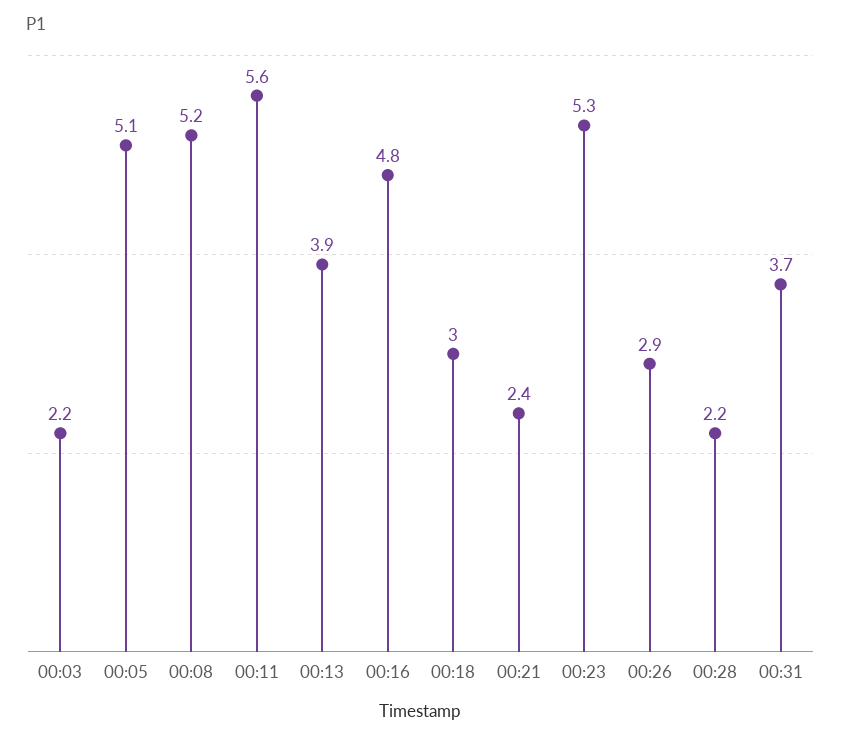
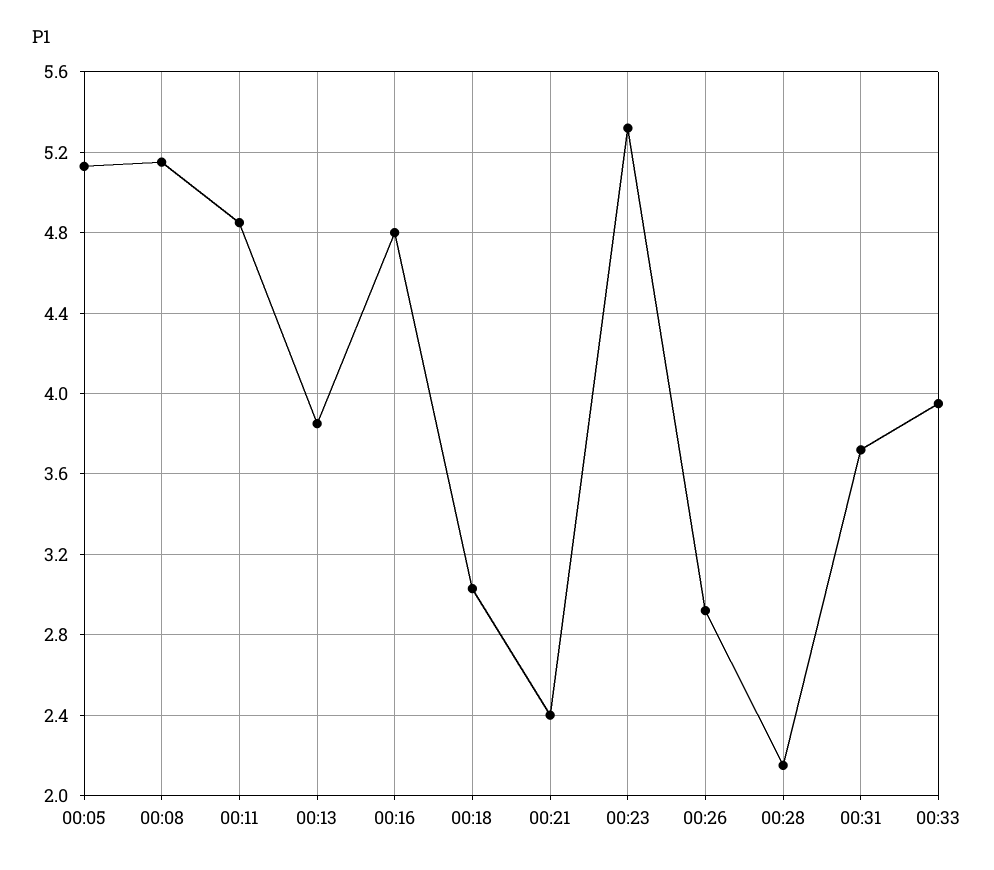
00:03: 2.2 -> none
00:11: 5.6 -> 4.85
00:33: none -> 3.95

